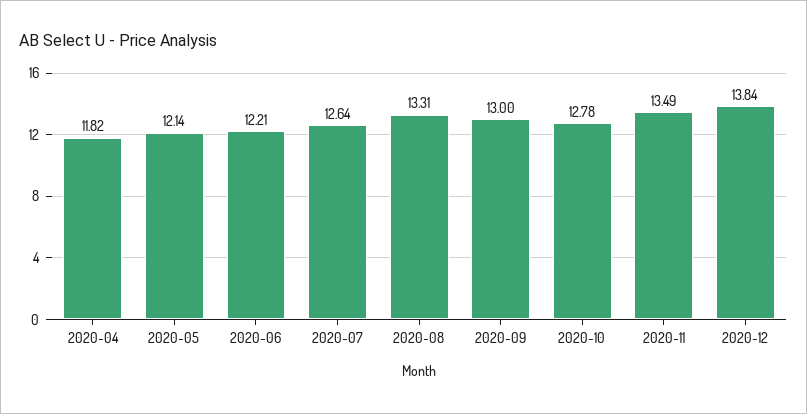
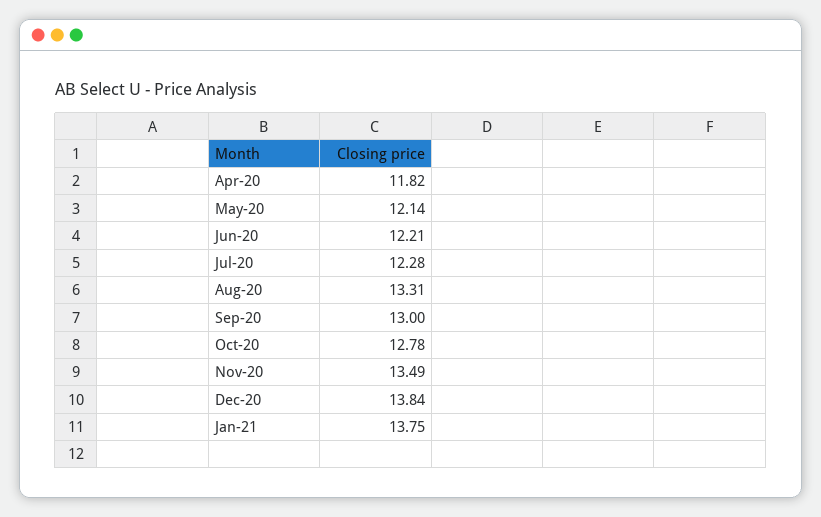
2020-07: 12.64 -> 12.28
Jan-21: none -> 13.75

